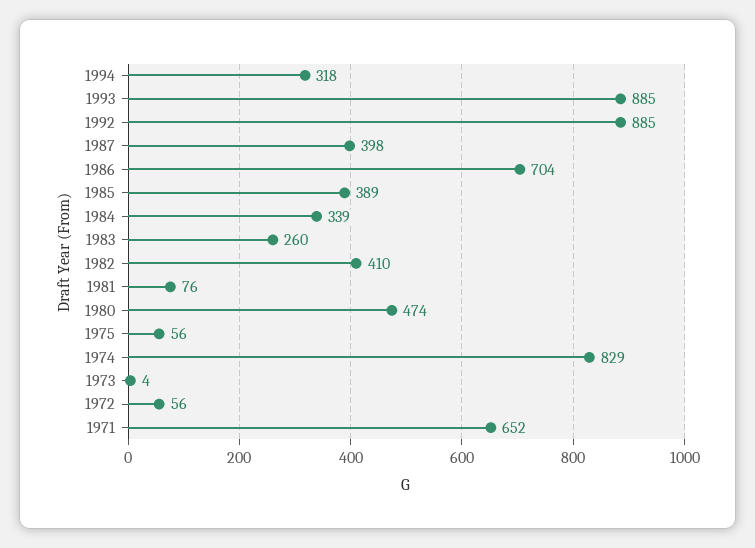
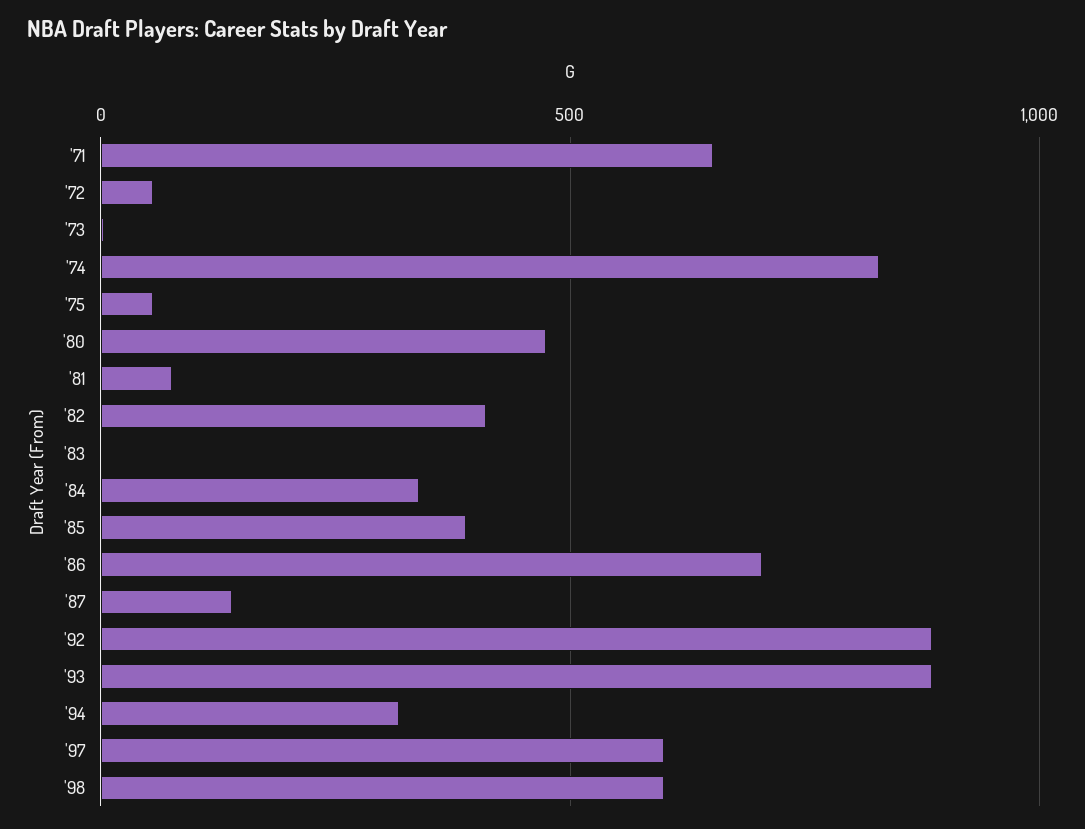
1987: 398 -> 150
1983: 260 -> 0
'97: none -> 600
'98: none -> 600

